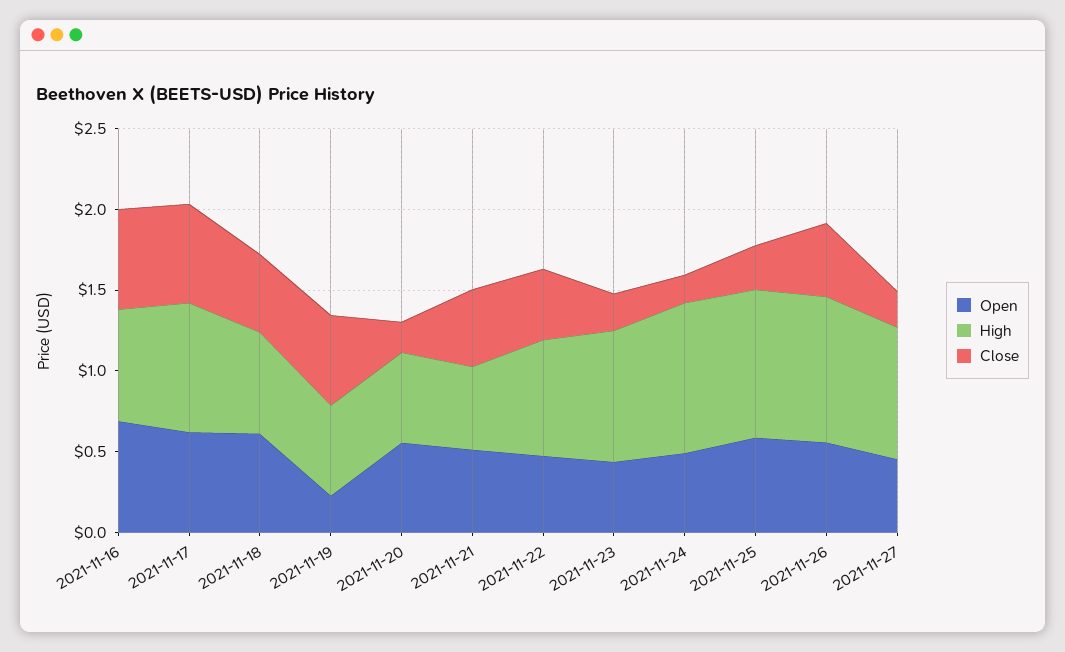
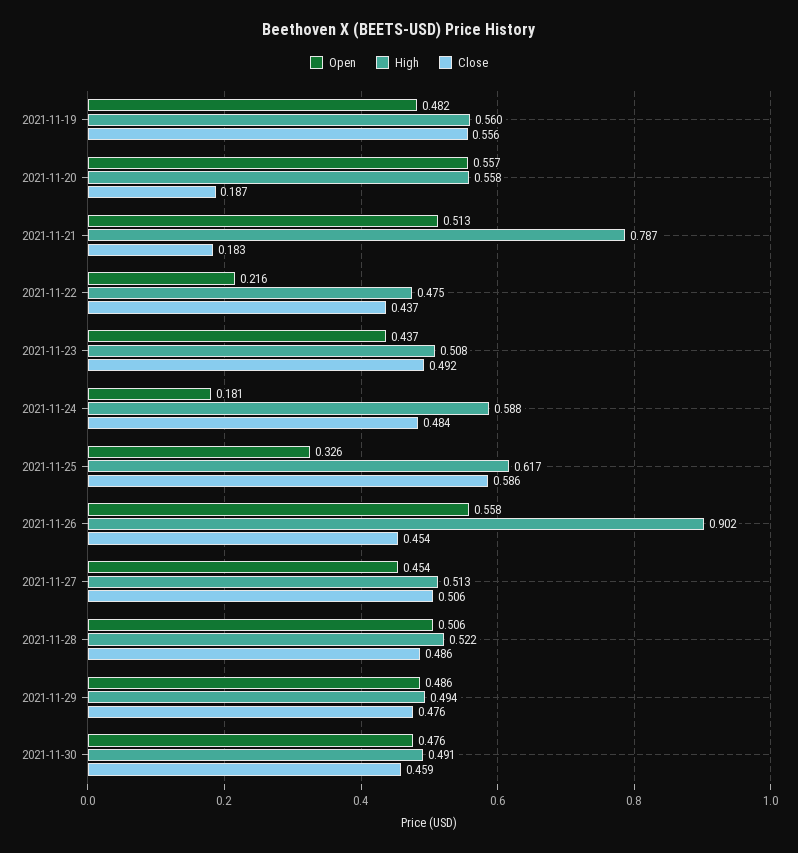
Open, 2021-11-16: 0.7 -> none
High, 2021-11-16: 0.7 -> none
Close, 2021-11-16: 0.6 -> none
Open, 2021-11-17: 0.6 -> none
High, 2021-11-17: 0.8 -> none
Close, 2021-11-17: 0.6 -> none
Open, 2021-11-18: 0.6 -> none
High, 2021-11-18: 0.6 -> none
Close, 2021-11-18: 0.5 -> none
Open, 2021-11-19: 0.2 -> 0.482
High, 2021-11-21: 0.5 -> 0.787
Close, 2021-11-21: 0.5 -> 0.183
Open, 2021-11-22: 0.5 -> 0.216
High, 2021-11-22: 0.7 -> 0.475
High, 2021-11-23: 0.8 -> 0.508
Close, 2021-11-23: 0.2 -> 0.492
Open, 2021-11-24: 0.5 -> 0.181
High, 2021-11-24: 0.9 -> 0.588
Close, 2021-11-24: 0.2 -> 0.484
Open, 2021-11-25: 0.6 -> 0.326
High, 2021-11-25: 0.9 -> 0.617
Close, 2021-11-25: 0.3 -> 0.586
High, 2021-11-27: 0.8 -> 0.513
Close, 2021-11-27: 0.2 -> 0.506
Open, 2021-11-28: none -> 0.506
High, 2021-11-28: none -> 0.522
Close, 2021-11-28: none -> 0.486
Open, 2021-11-29: none -> 0.486
High, 2021-11-29: none -> 0.494
Close, 2021-11-29: none -> 0.476
Open, 2021-11-30: none -> 0.476
High, 2021-11-30: none -> 0.491
Close, 2021-11-30: none -> 0.459

